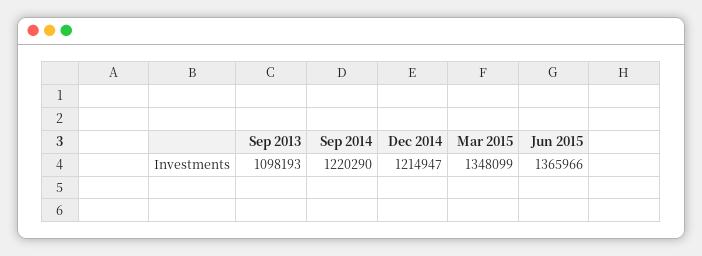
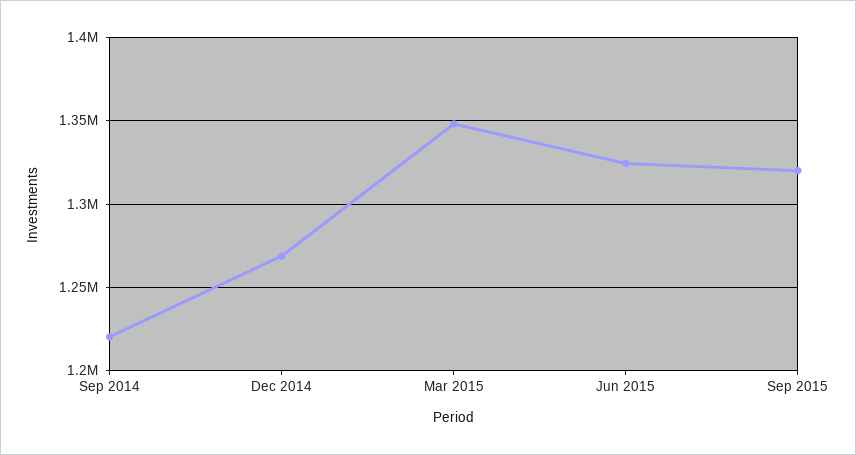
Sep 2013: 1098193 -> none
Dec 2014: 1214947 -> 1270000
Jun 2015: 1365966 -> 1325000
Sep 2015: none -> 1320000

